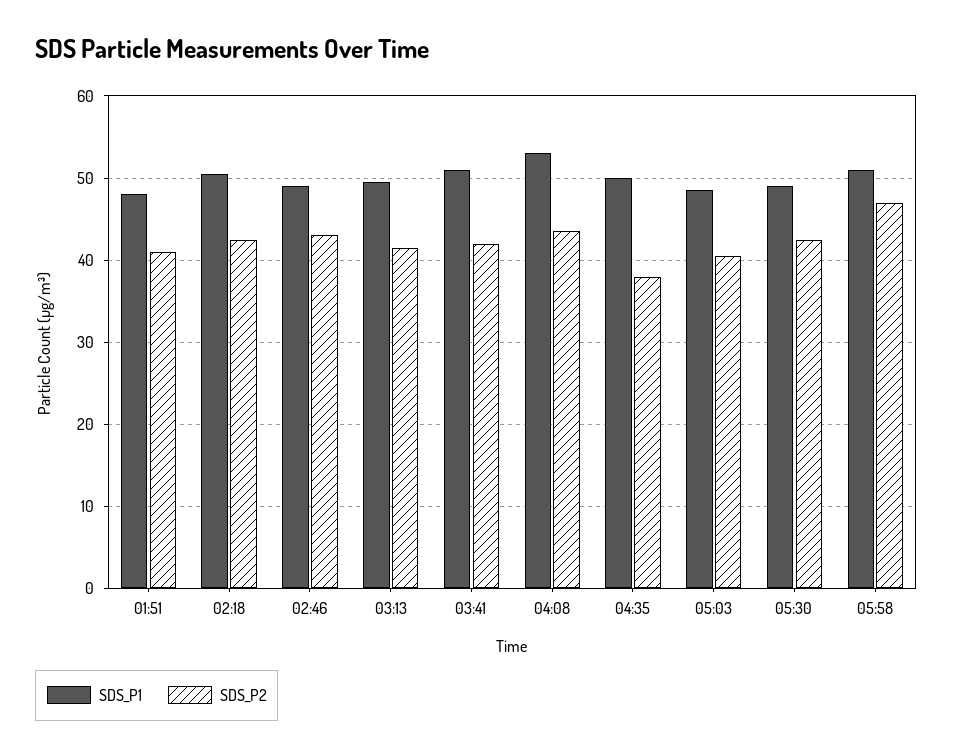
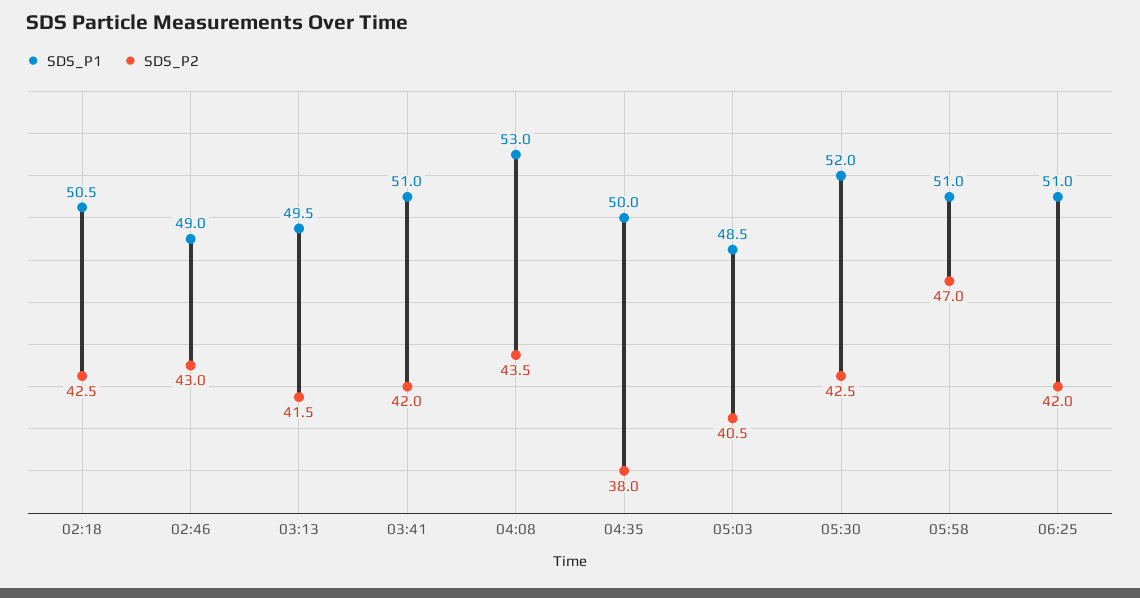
SDS_P1, 01:51: 48 -> none
SDS_P2, 01:51: 41 -> none
SDS_P1, 05:30: 49 -> 52
SDS_P1, 06:25: none -> 51
SDS_P2, 06:25: none -> 42

